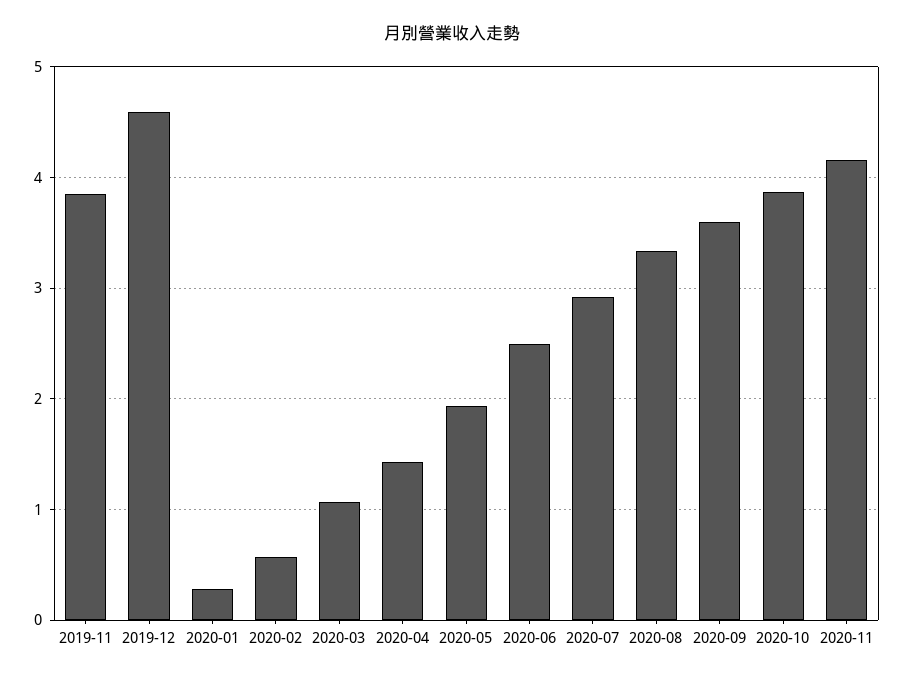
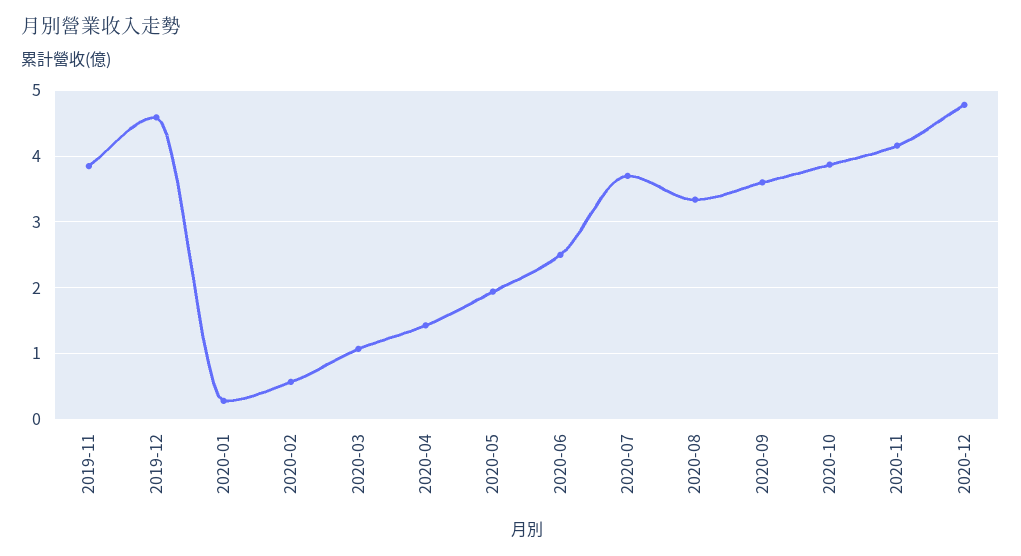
2020-07: 2.9 -> 3.7
2020-12: none -> 4.8

